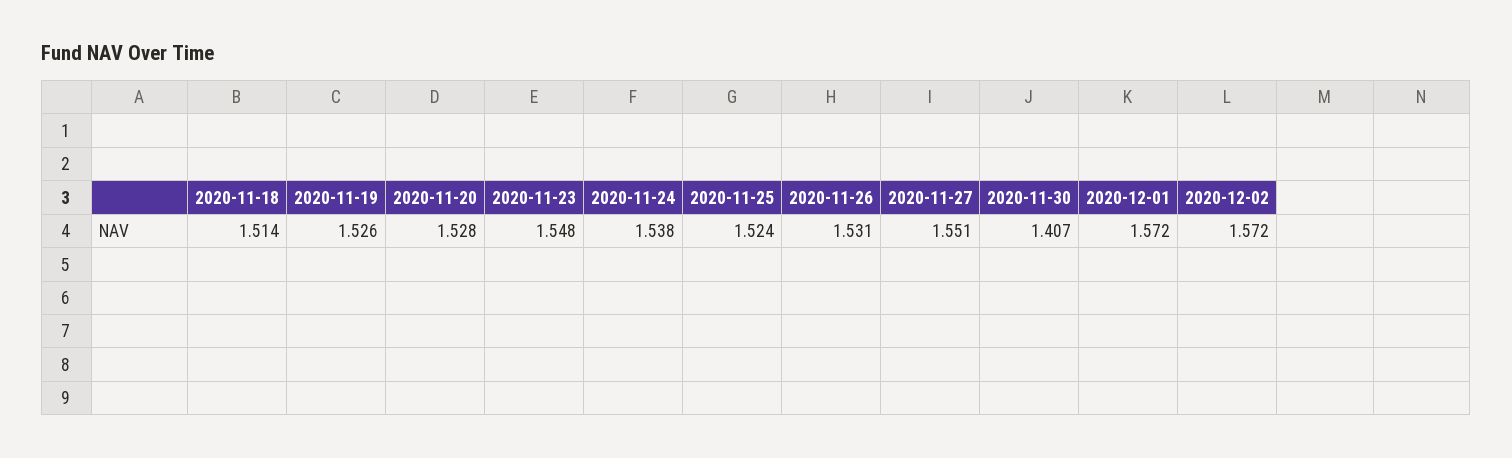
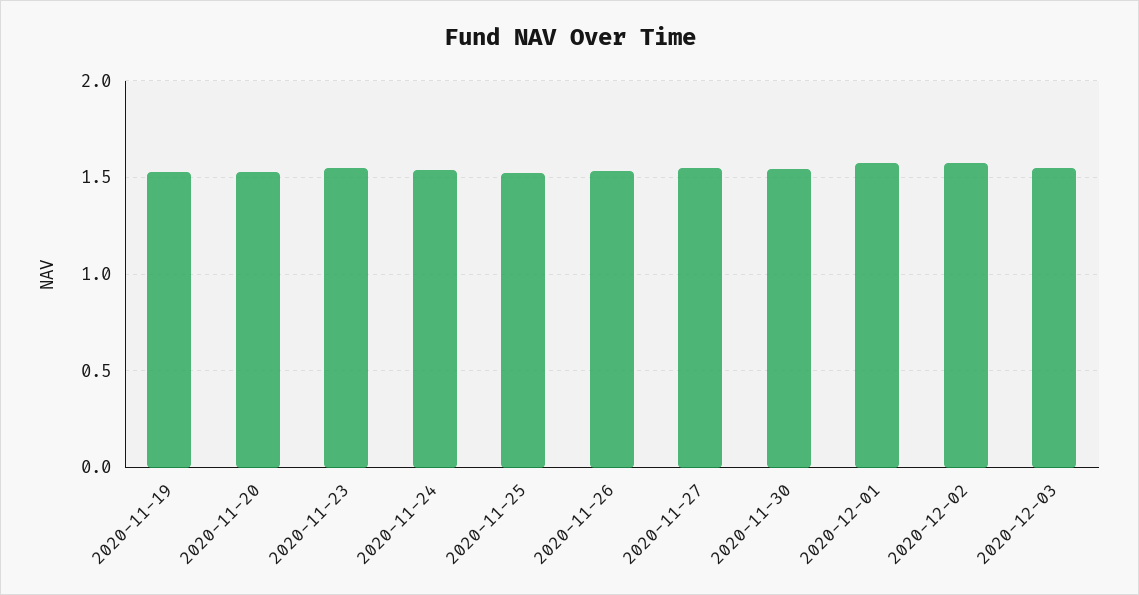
2020-11-18: 1.514 -> none
2020-11-30: 1.407 -> 1.55
2020-12-03: none -> 1.55

